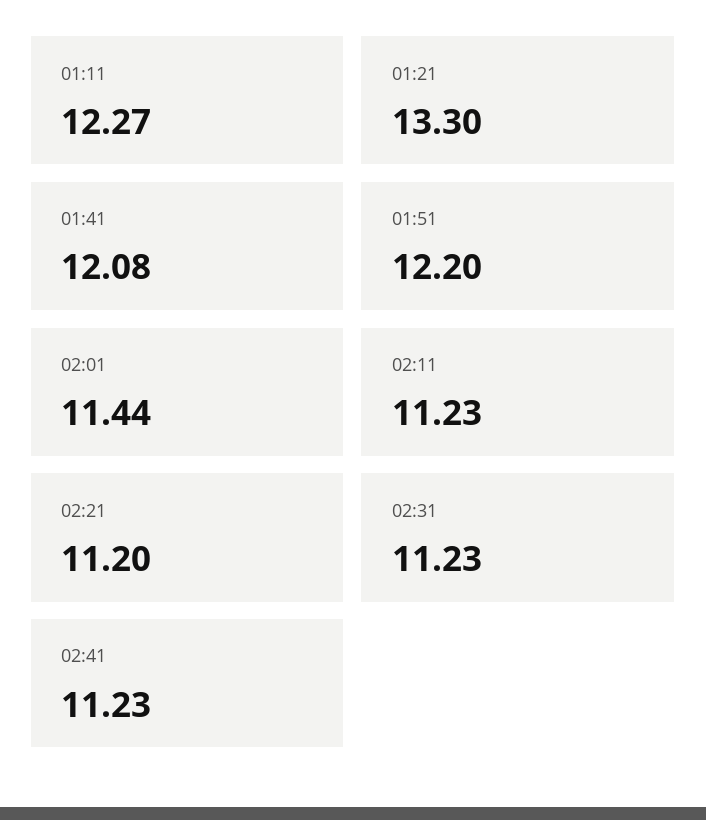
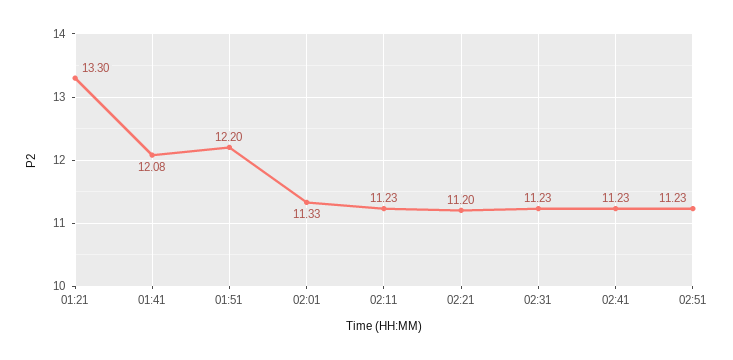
01:11: 12.27 -> none
02:01: 11.44 -> 11.33
02:51: none -> 11.23

